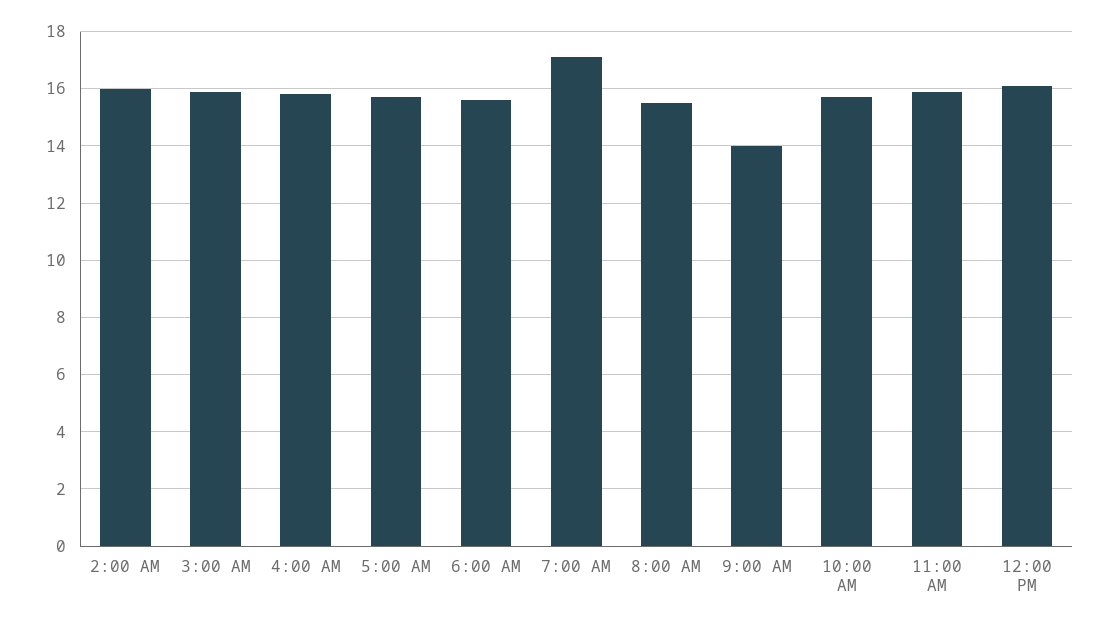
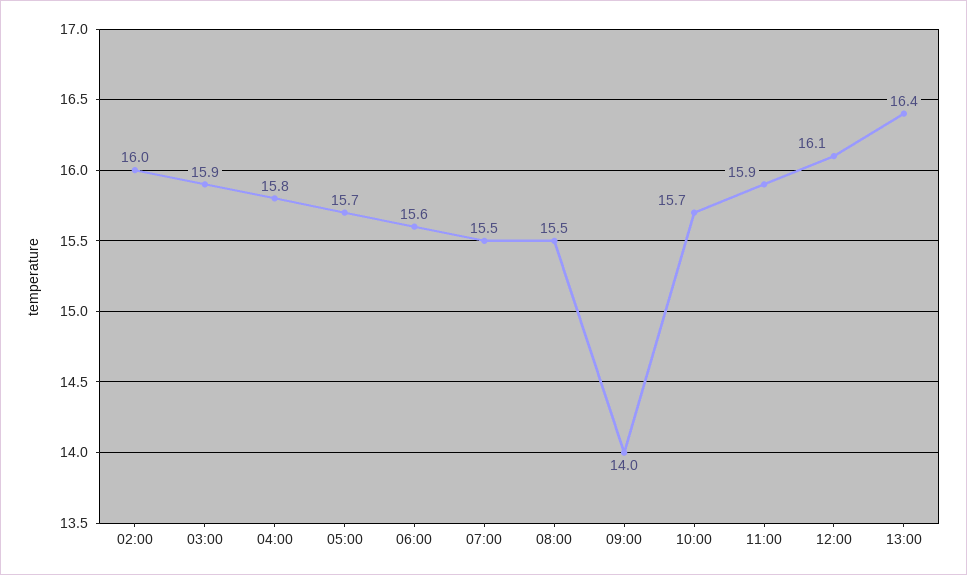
7:00 AM: 17 -> 15.5
13:00: none -> 16.4

